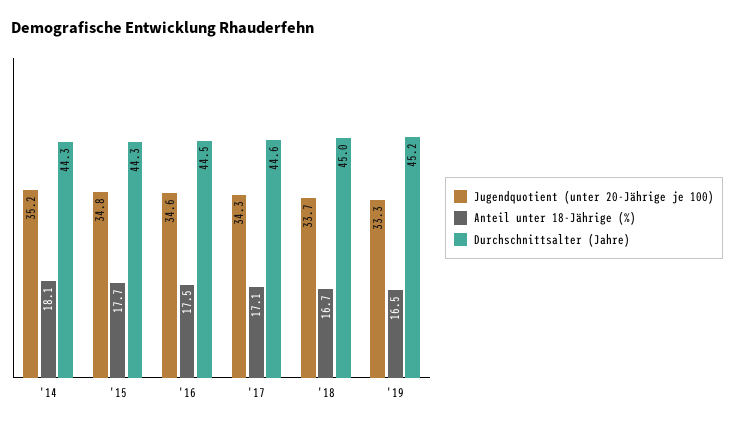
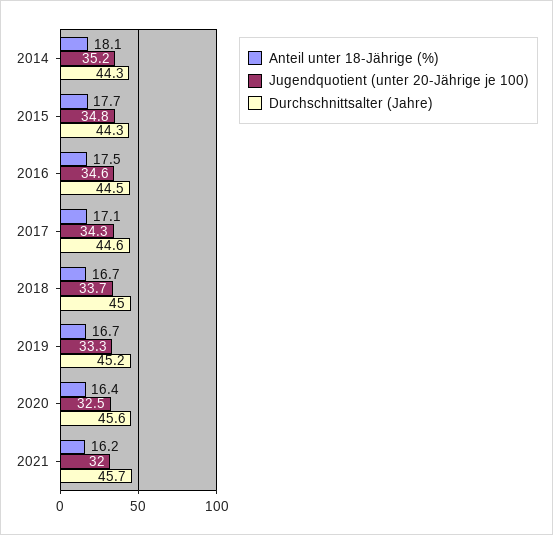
Anteil unter 18-Jährige (%), '19: 16.5 -> 16.7
Anteil unter 18-Jährige (%), 2020: none -> 16.4
Jugendquotient (unter 20-Jährige je 100), 2020: none -> 32.5
Durchschnittsalter (Jahre), 2020: none -> 45.6
Anteil unter 18-Jährige (%), 2021: none -> 16.2
Jugendquotient (unter 20-Jährige je 100), 2021: none -> 32
Durchschnittsalter (Jahre), 2021: none -> 45.7

